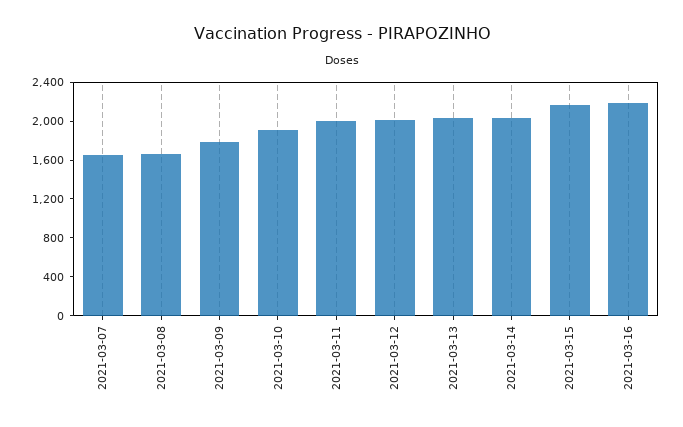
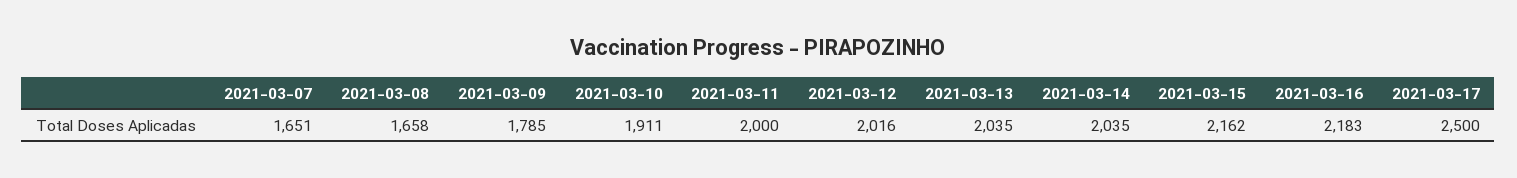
2021-03-17: none -> 2500

